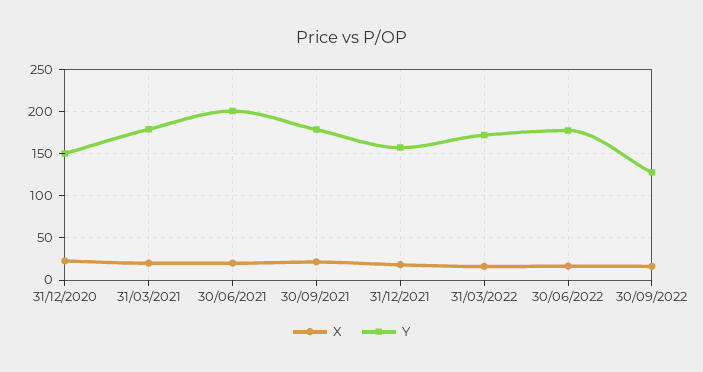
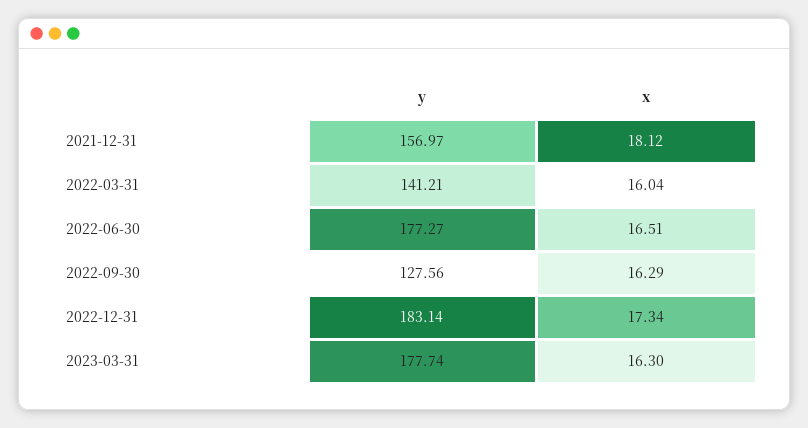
X, 31/12/2020: 20 -> none
Y, 31/12/2020: 150 -> none
X, 31/03/2021: 20 -> none
Y, 31/03/2021: 180 -> none
X, 30/06/2021: 20 -> none
Y, 30/06/2021: 200 -> none
X, 30/09/2021: 20 -> none
Y, 30/09/2021: 180 -> none
Y, 31/03/2022: 170 -> 141.21
Y, 2022-12-31: none -> 183.14
X, 2022-12-31: none -> 17.34
Y, 2023-03-31: none -> 177.74
X, 2023-03-31: none -> 16.3

